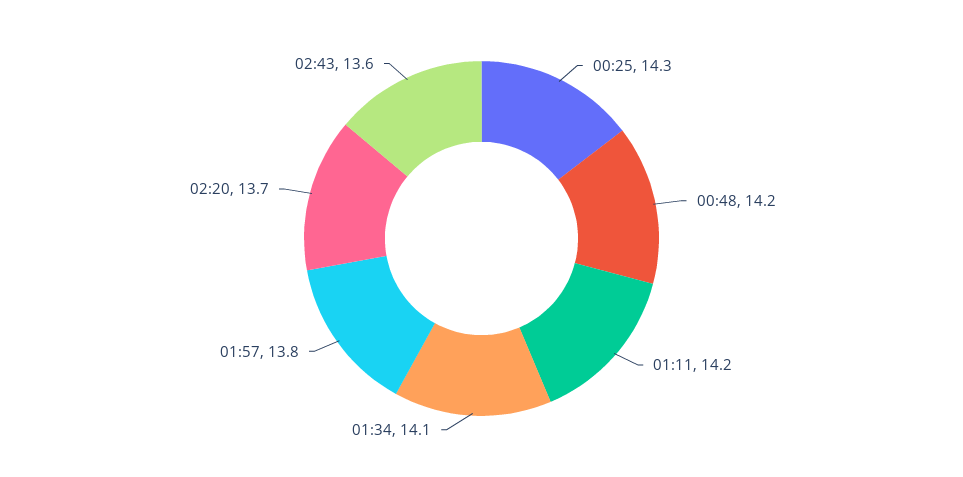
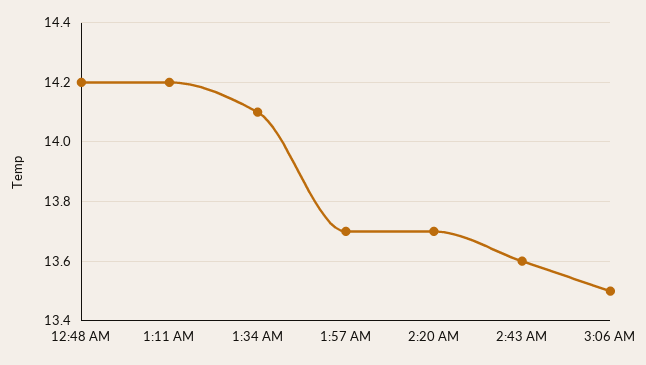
00:25: 14.3 -> none
01:57: 13.8 -> 13.7
3:06 AM: none -> 13.5

